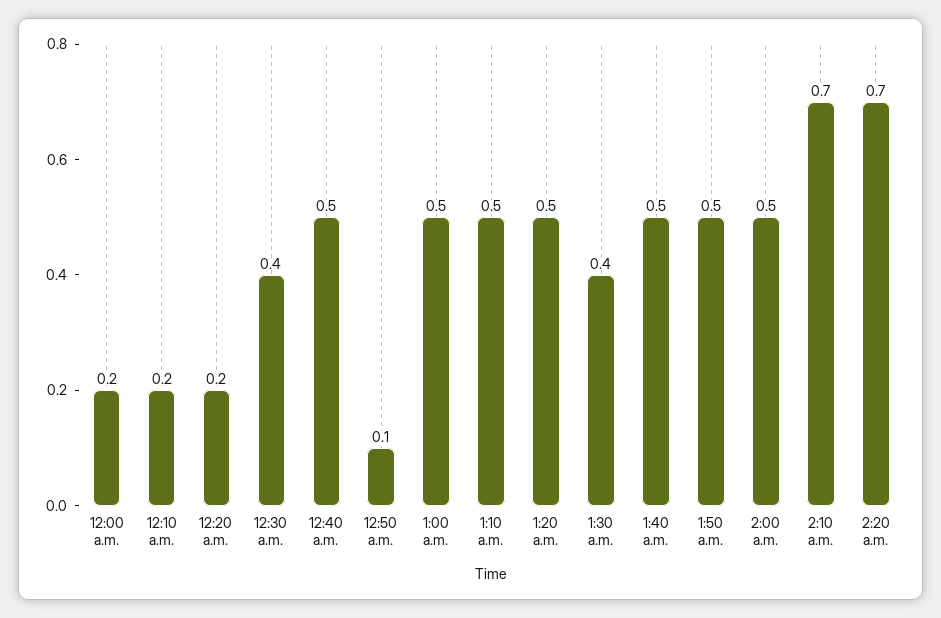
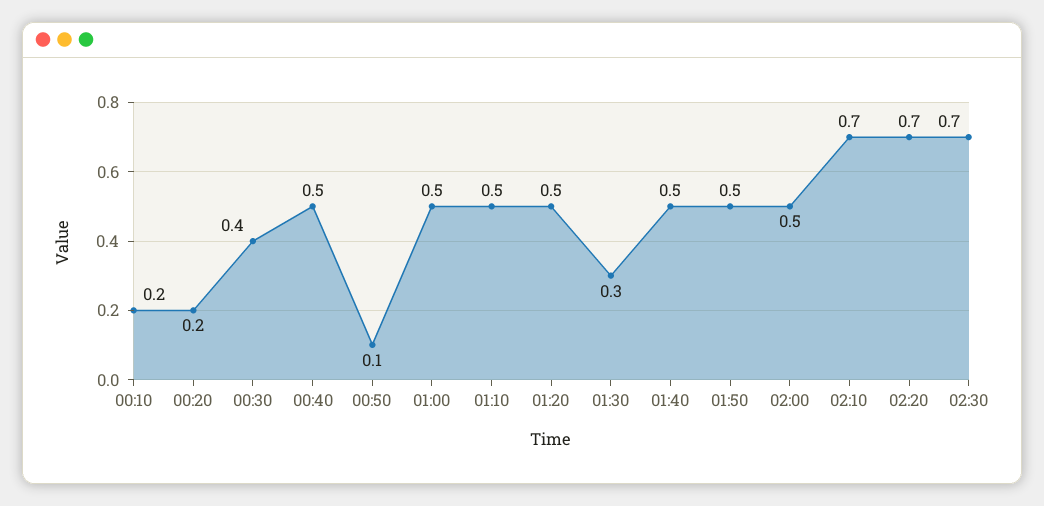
12:00 a.m.: 0.2 -> none
1:30 a.m.: 0.4 -> 0.3
02:30: none -> 0.7

